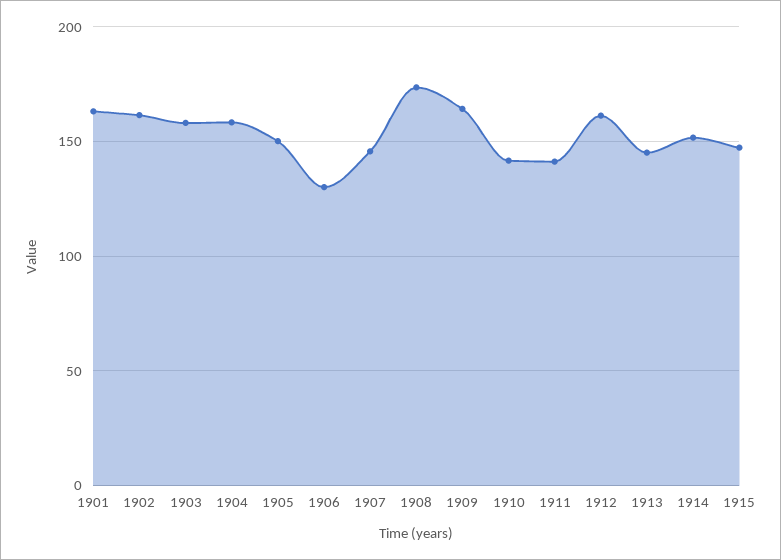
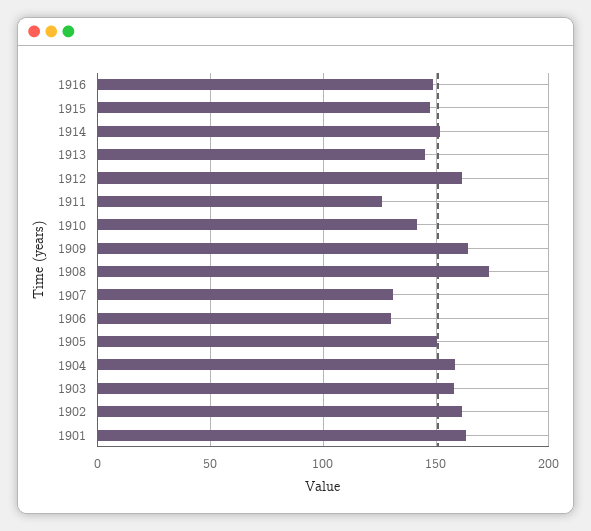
1907: 145 -> 130
1911: 140 -> 125
1916: none -> 150

